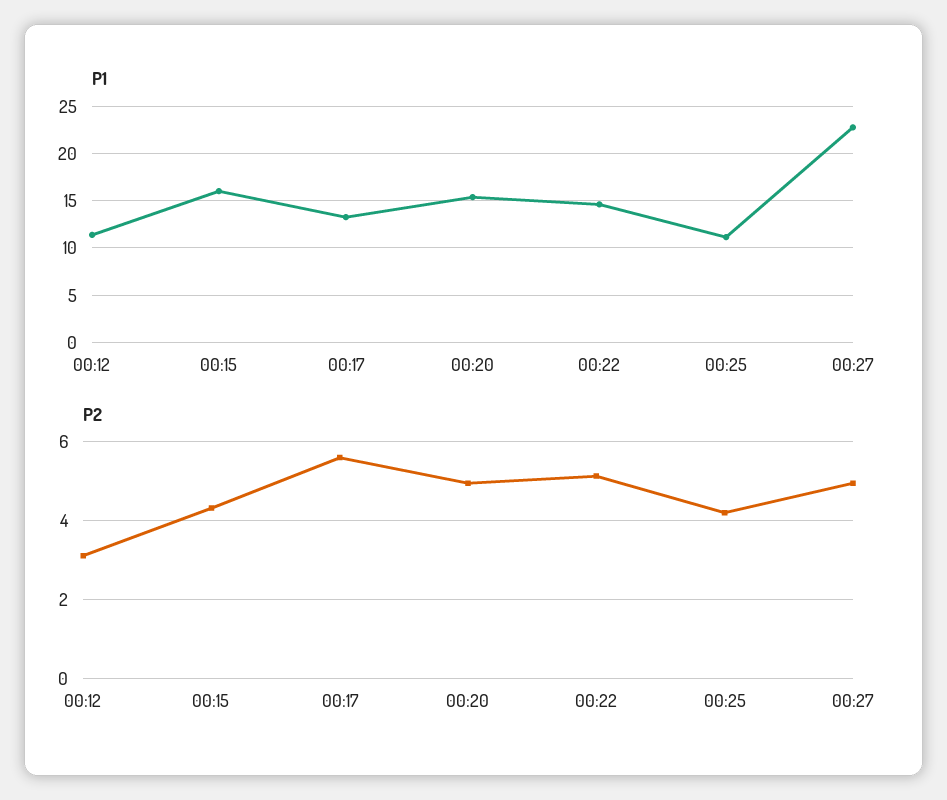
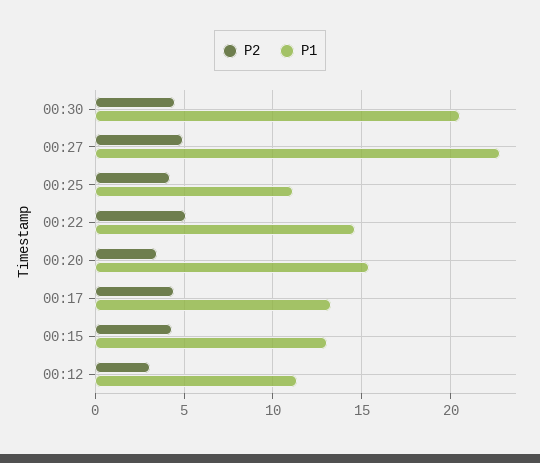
P1, 00:15: 16 -> 13
P2, 00:17: 5.6 -> 4.5
P2, 00:20: 5 -> 3.5
P2, 00:30: none -> 4.5
P1, 00:30: none -> 20.5

